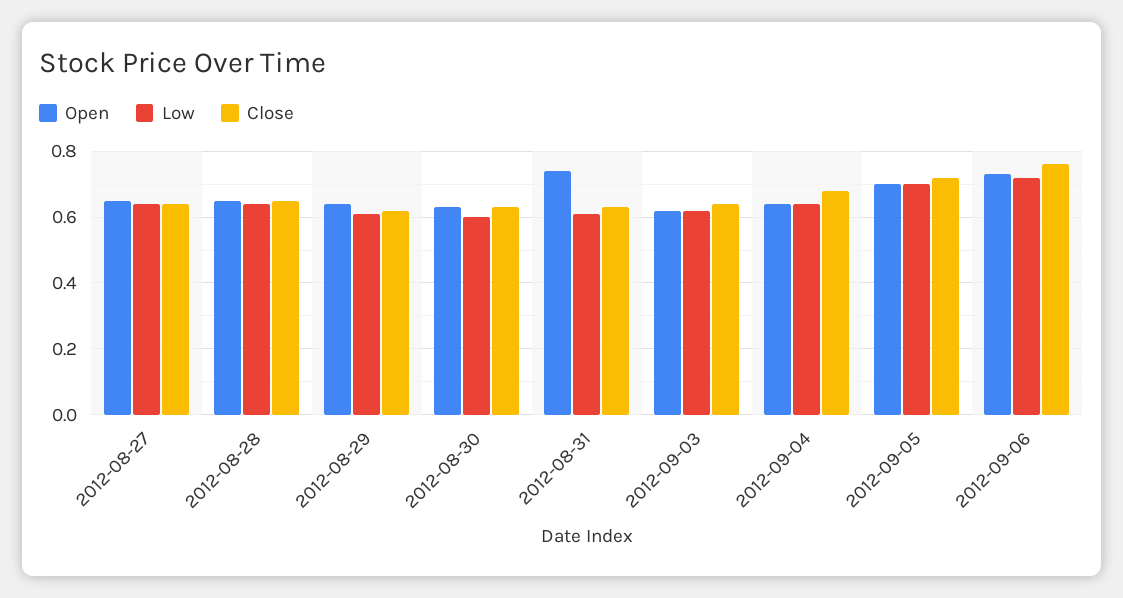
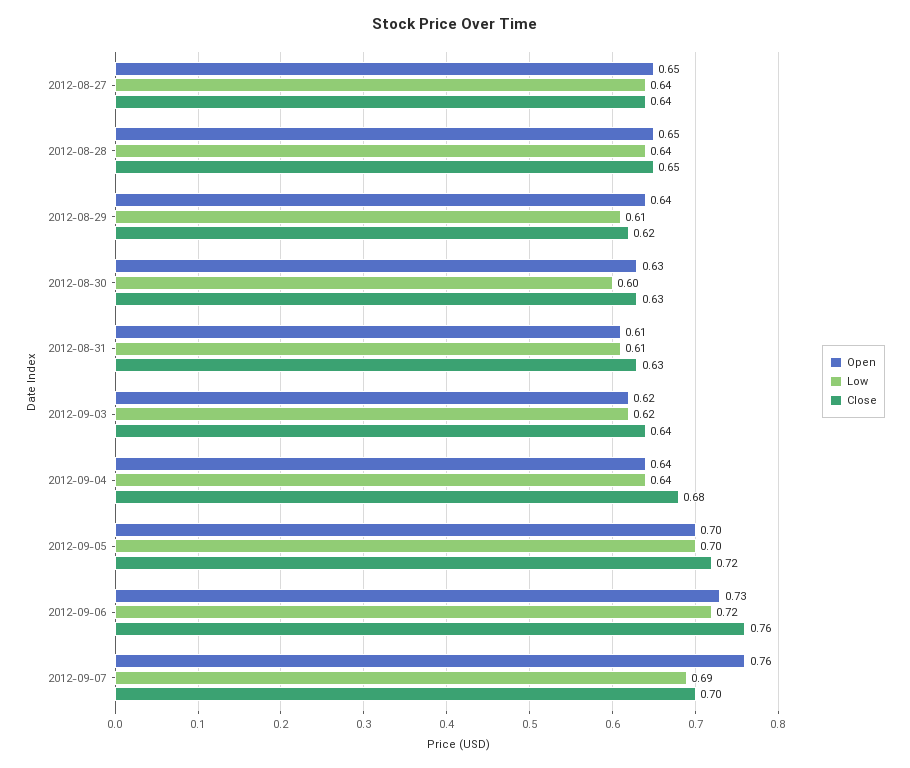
Open, 2012-08-31: 0.75 -> 0.61
Open, 2012-09-07: none -> 0.76
Low, 2012-09-07: none -> 0.69
Close, 2012-09-07: none -> 0.7

